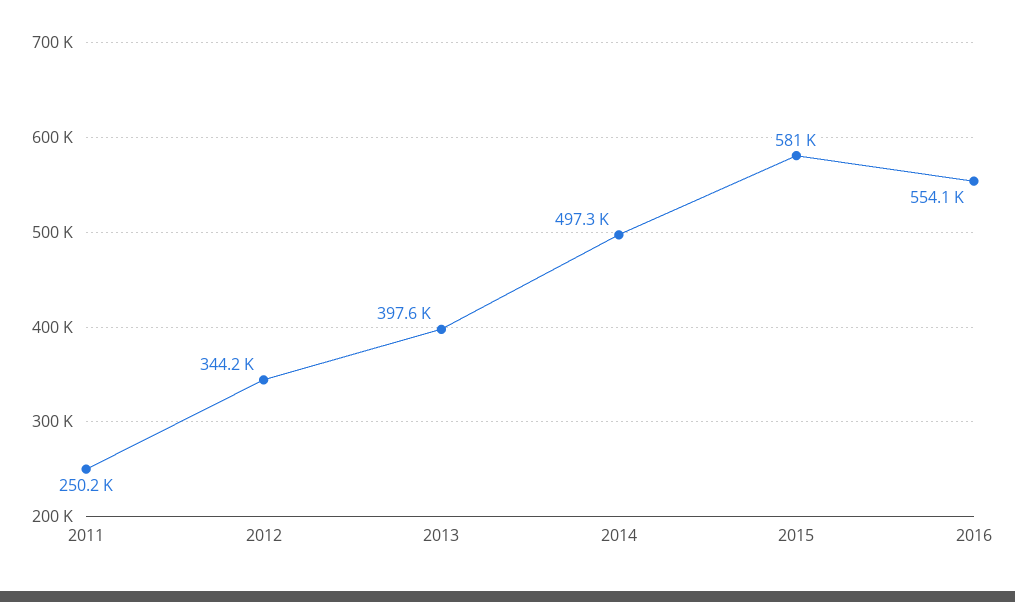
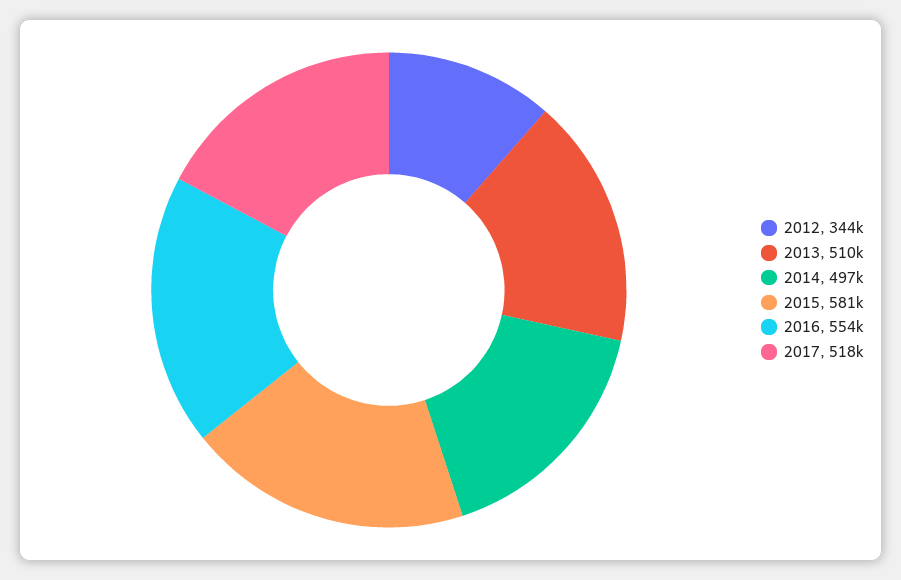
2011: 250200 -> none
2013: 397600 -> 510000
2017: none -> 518000

